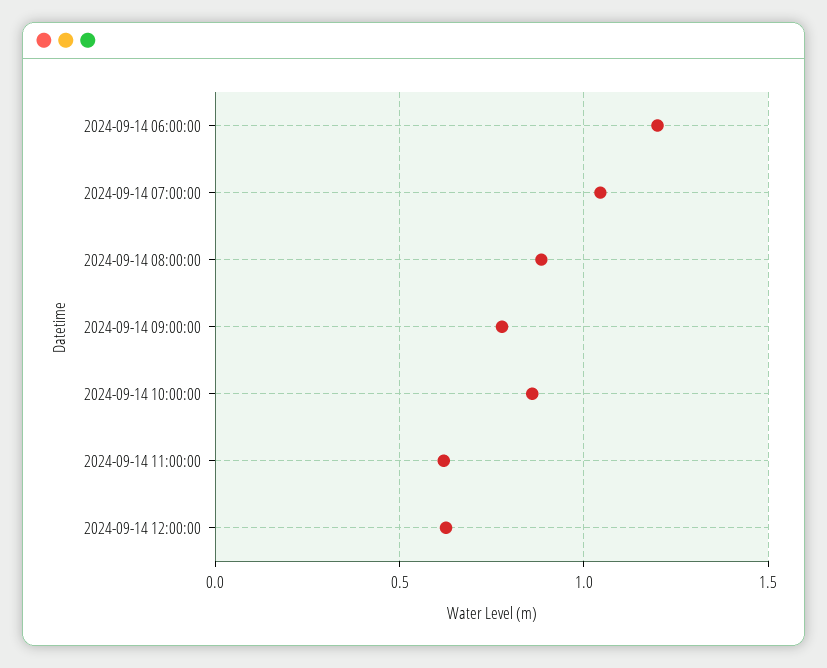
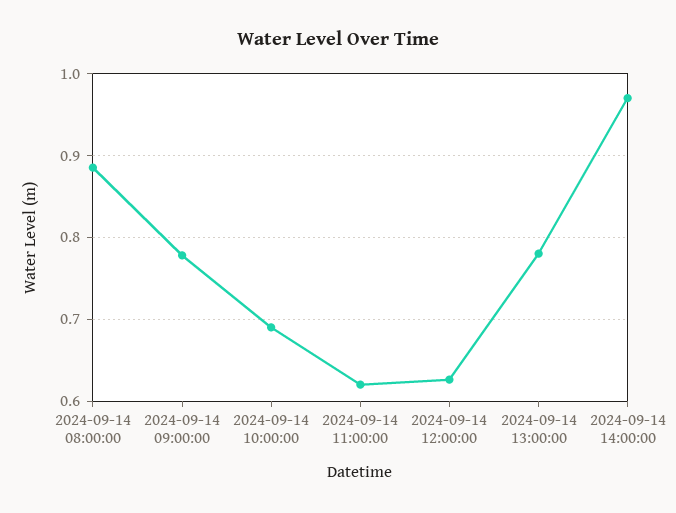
2024-09-14 06:00:00: 1.2 -> none
2024-09-14 07:00:00: 1.05 -> none
2024-09-14 10:00:00: 0.85 -> 0.69
2024-09-14 13:00:00: none -> 0.78
2024-09-14 14:00:00: none -> 0.97

